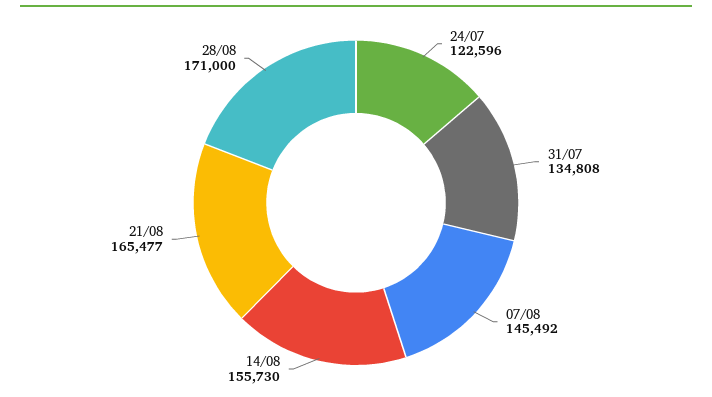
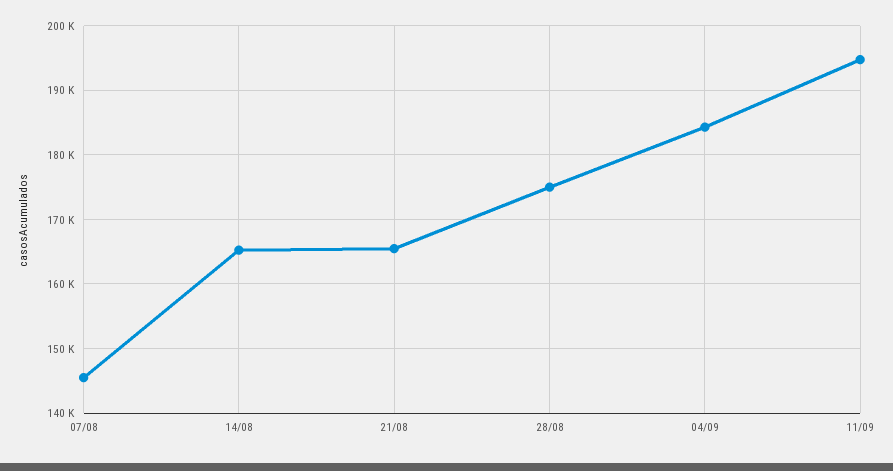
24/07: 122596 -> none
31/07: 134808 -> none
14/08: 155730 -> 165000
28/08: 171000 -> 175000
04/09: none -> 184000
11/09: none -> 195000

